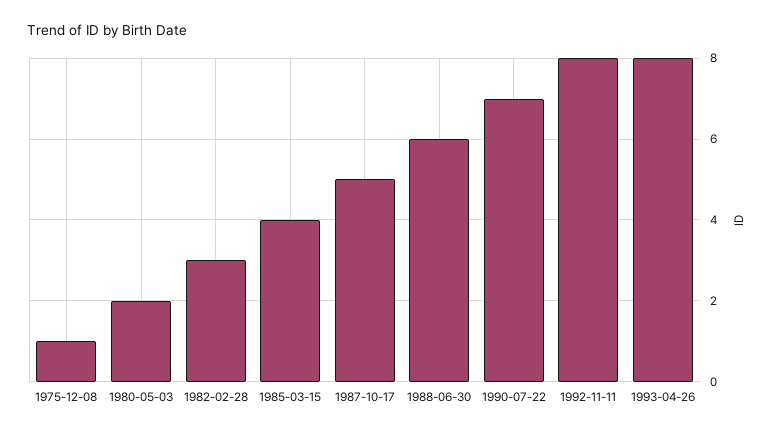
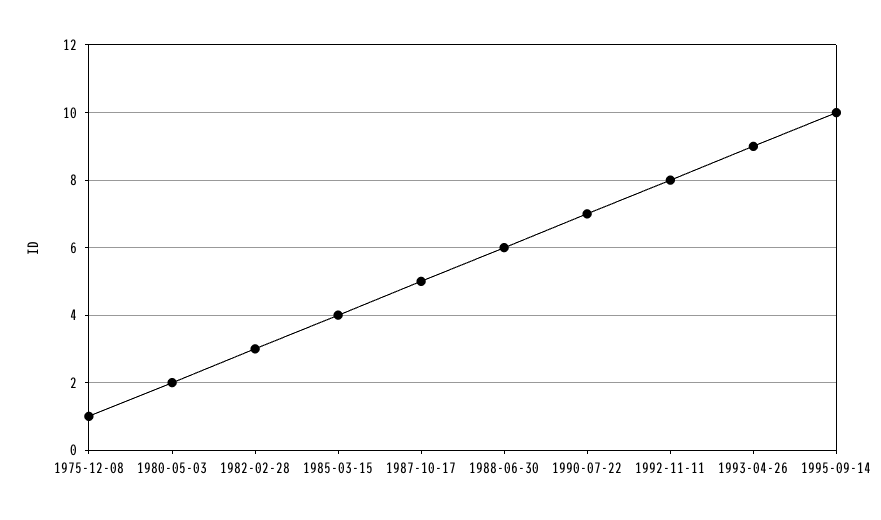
1993-04-26: 8 -> 9
1995-09-14: none -> 10

